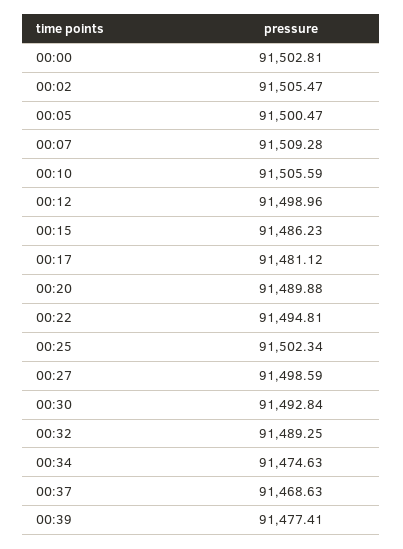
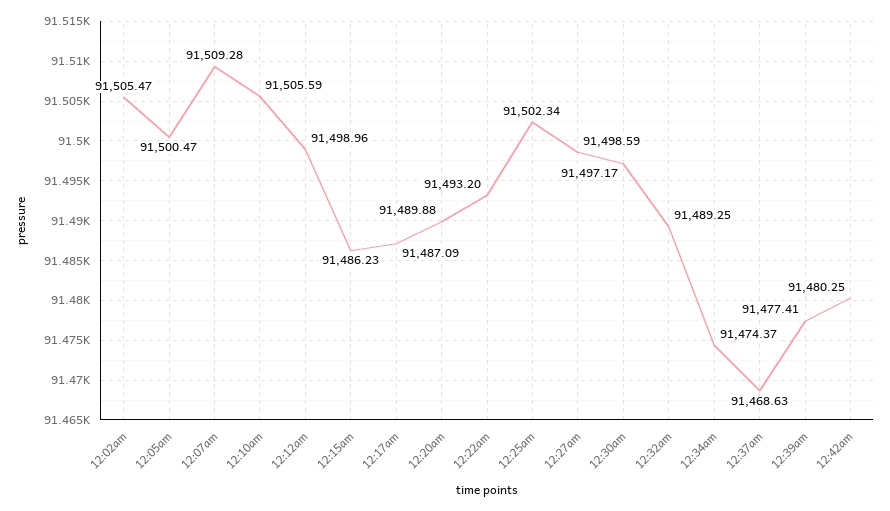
00:00: 91502.81 -> none
00:17: 91481.12 -> 91487.09
00:22: 91494.81 -> 91493.2
00:30: 91492.84 -> 91497.17
00:34: 91474.63 -> 91474.37
12:42am: none -> 91480.25

